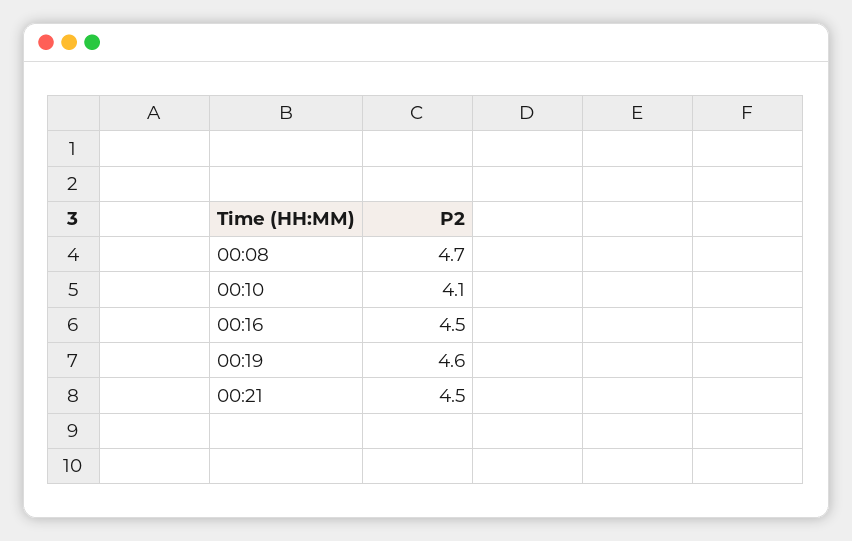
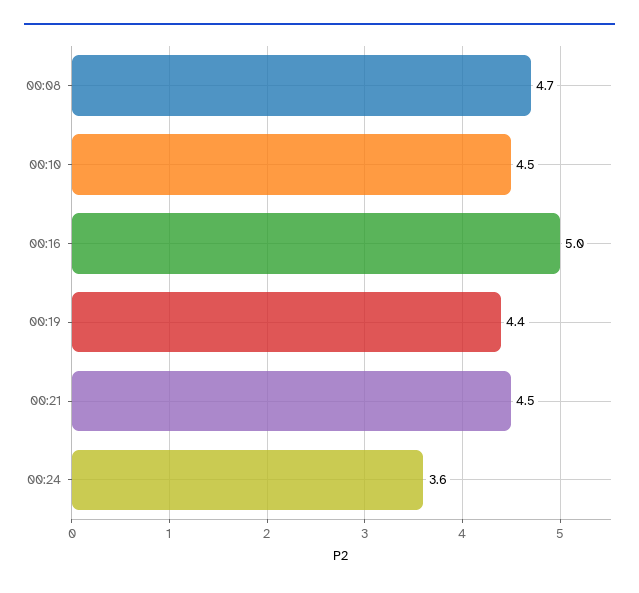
00:10: 4.1 -> 4.5
00:16: 4.5 -> 5
00:19: 4.6 -> 4.4
00:24: none -> 3.6

